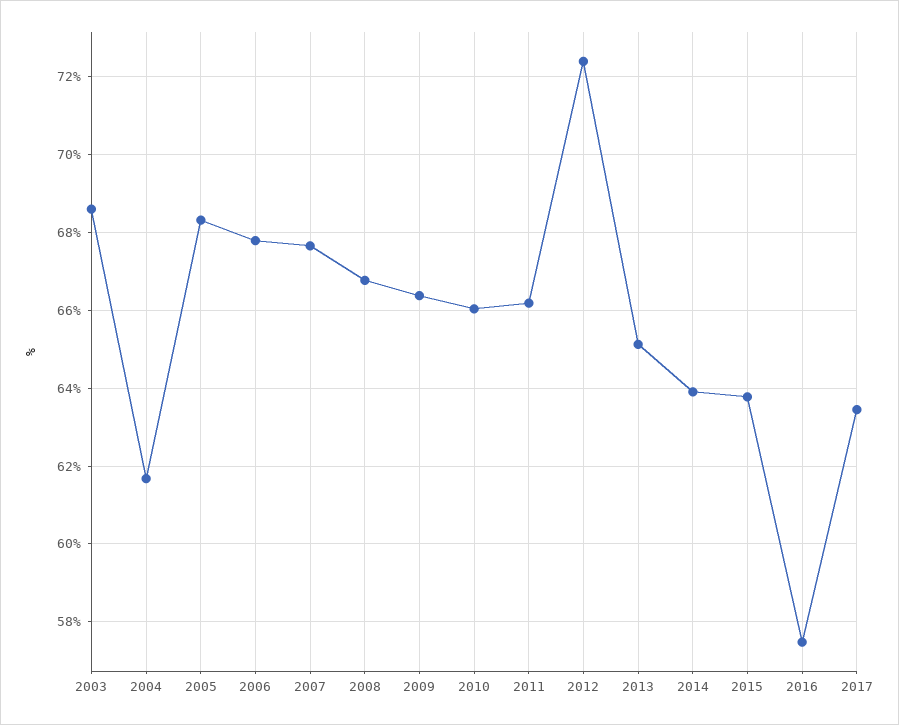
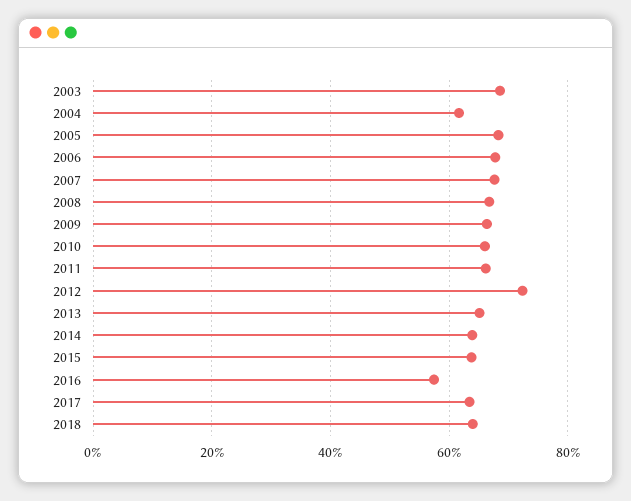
2018: none -> 64

